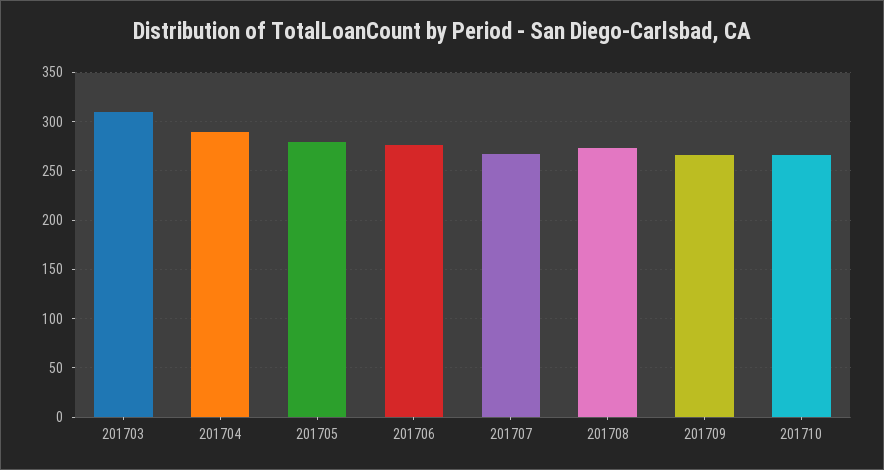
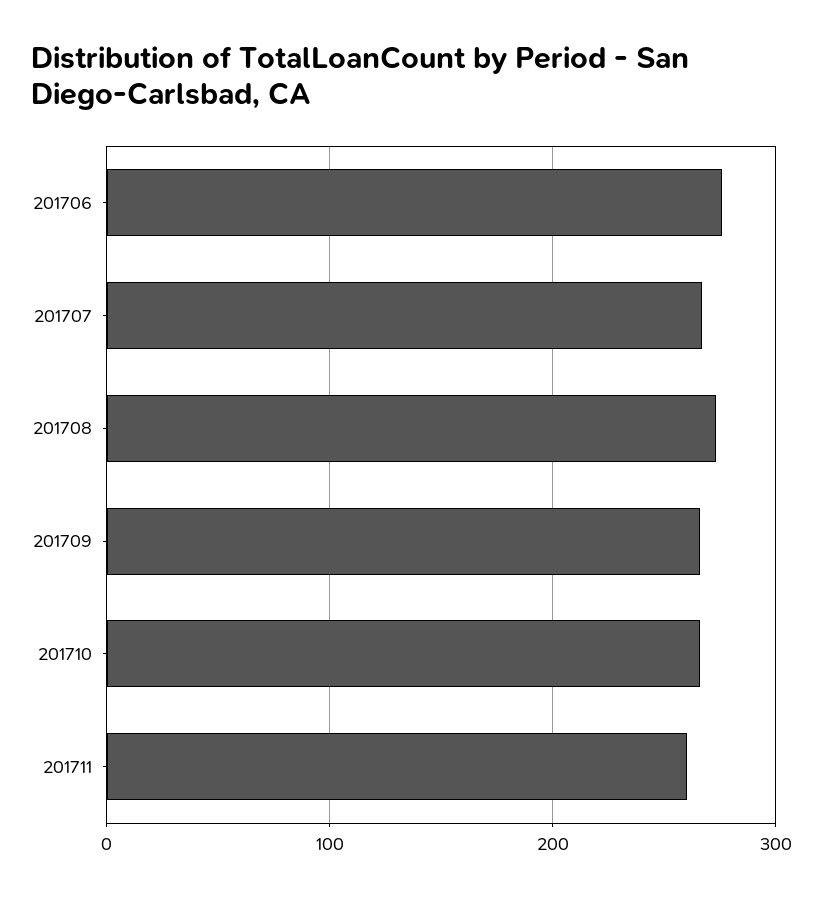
201703: 310 -> none
201704: 290 -> none
201705: 280 -> none
201711: none -> 260

